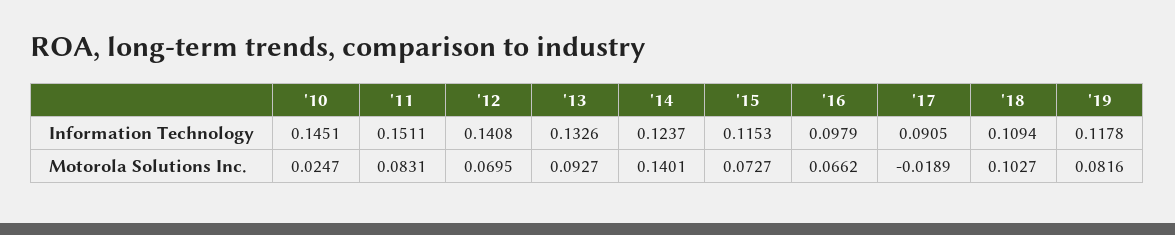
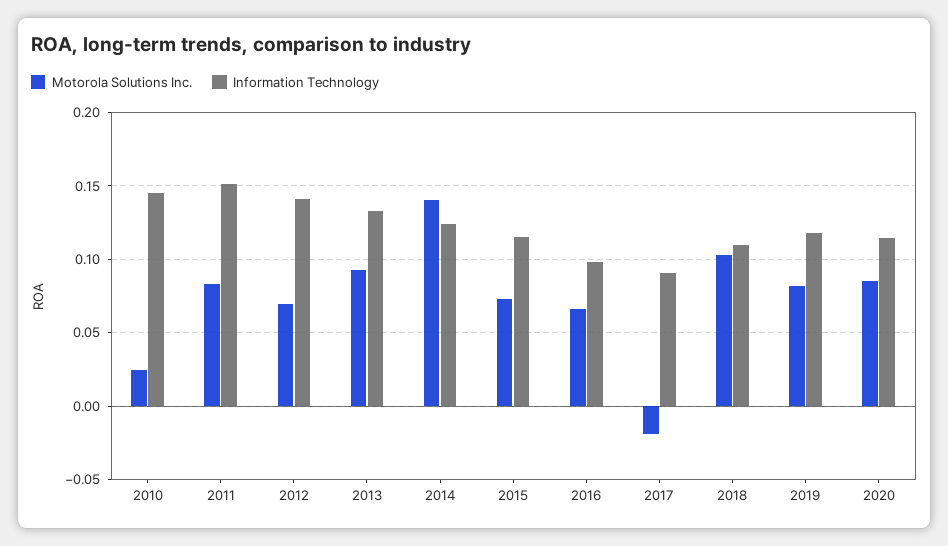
Motorola Solutions Inc., 2020: none -> 0.085
Information Technology, 2020: none -> 0.115

